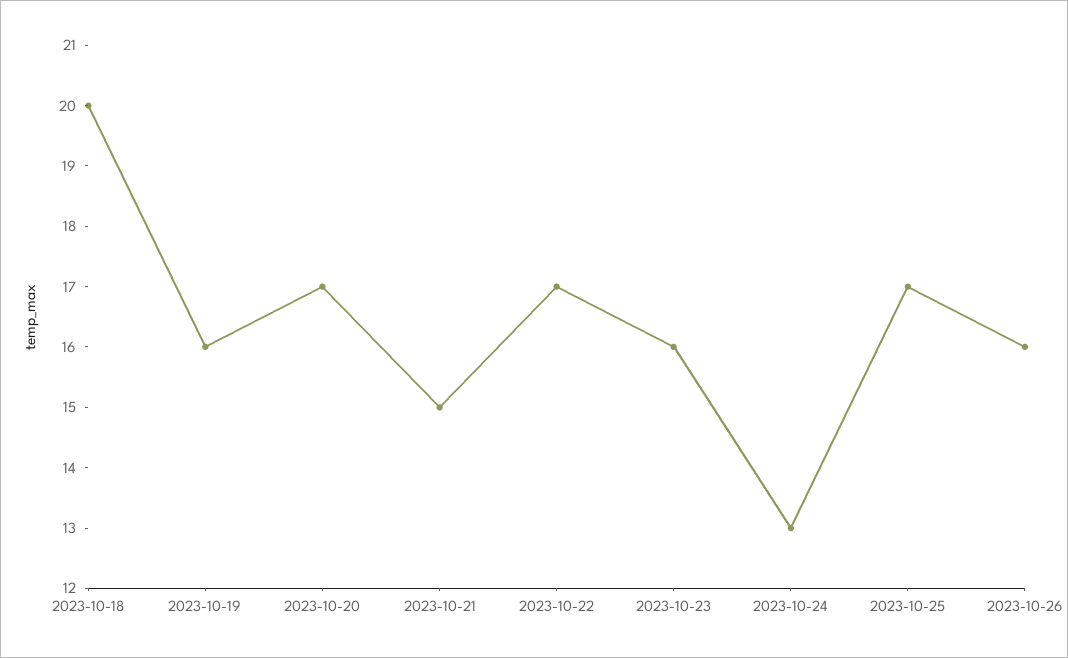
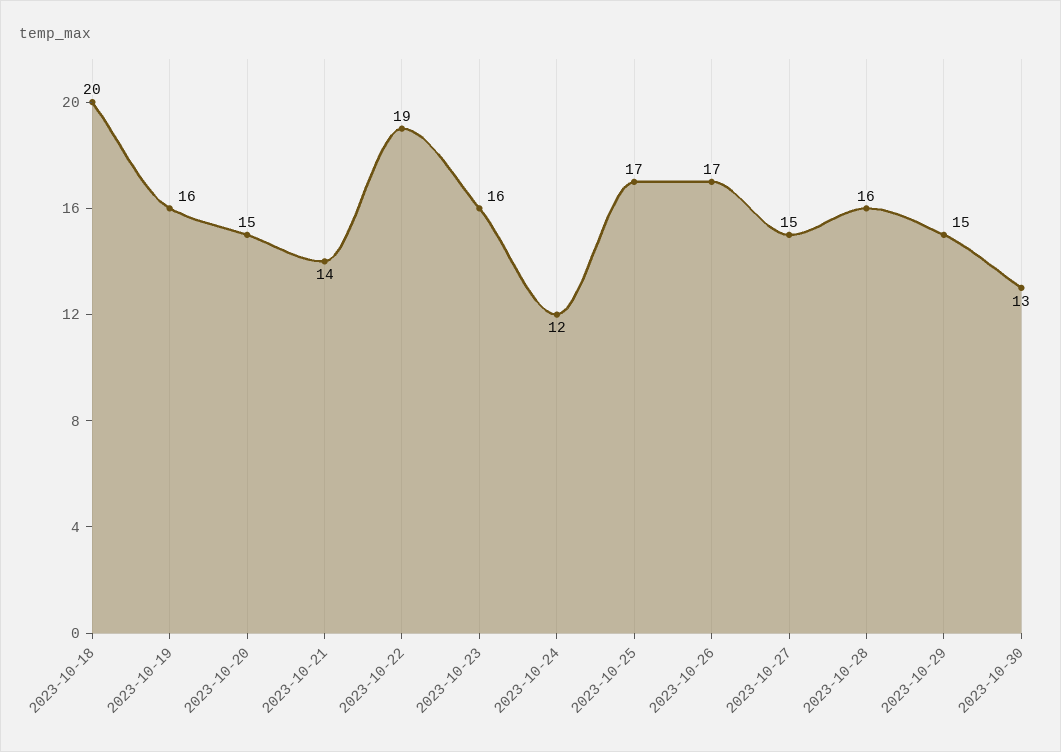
2023-10-20: 17 -> 15
2023-10-21: 15 -> 14
2023-10-22: 17 -> 19
2023-10-24: 13 -> 12
2023-10-26: 16 -> 17
2023-10-27: none -> 15
2023-10-28: none -> 16
2023-10-29: none -> 15
2023-10-30: none -> 13

